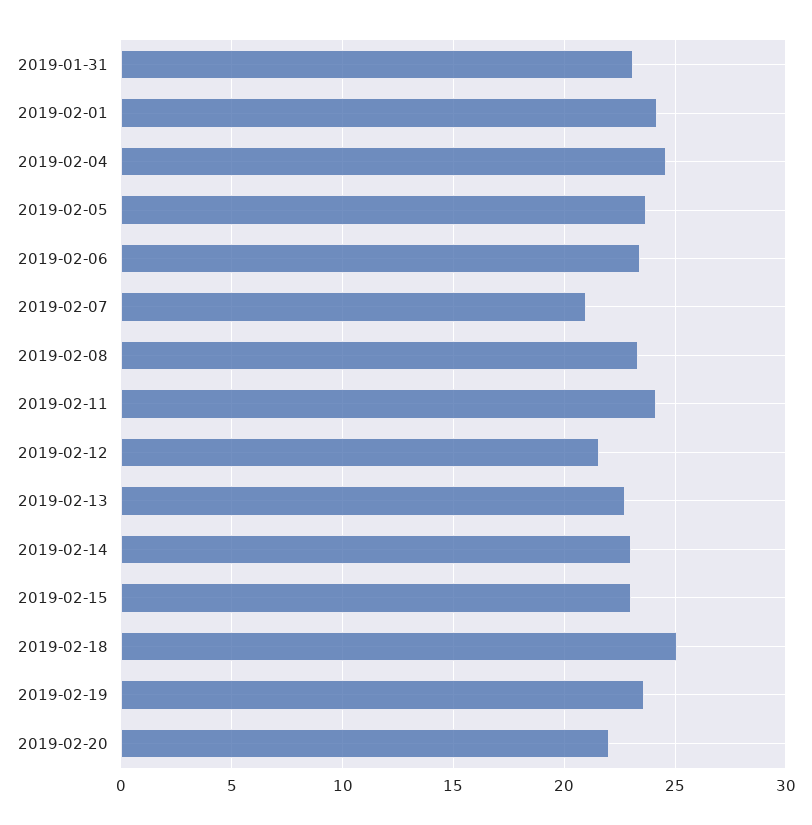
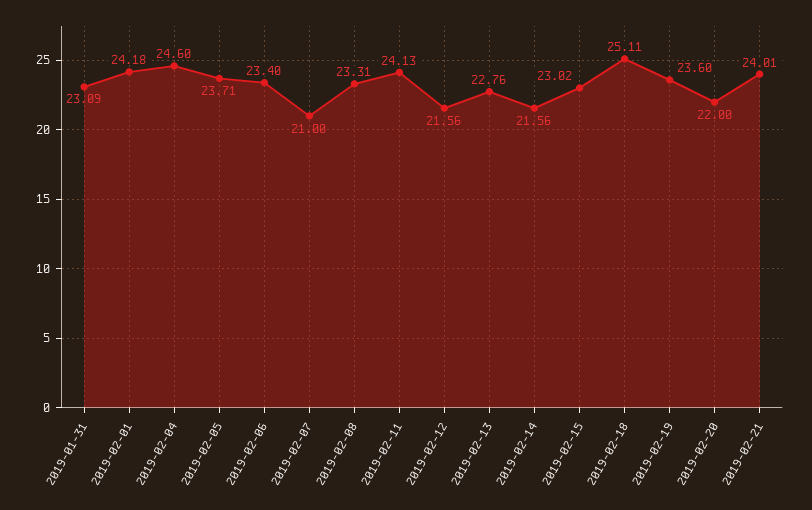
2019-02-14: 23 -> 21.56
2019-02-21: none -> 24.01

